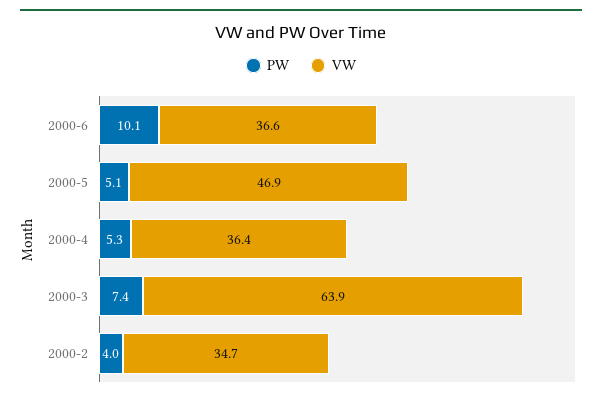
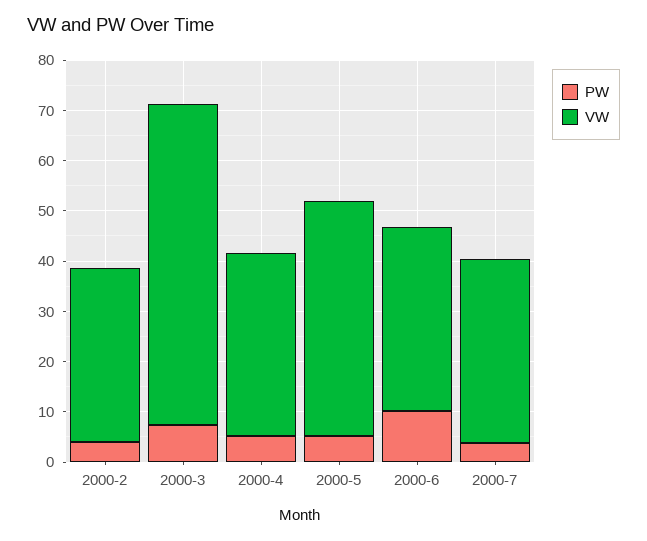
PW, 2000-7: none -> 4
VW, 2000-7: none -> 36

